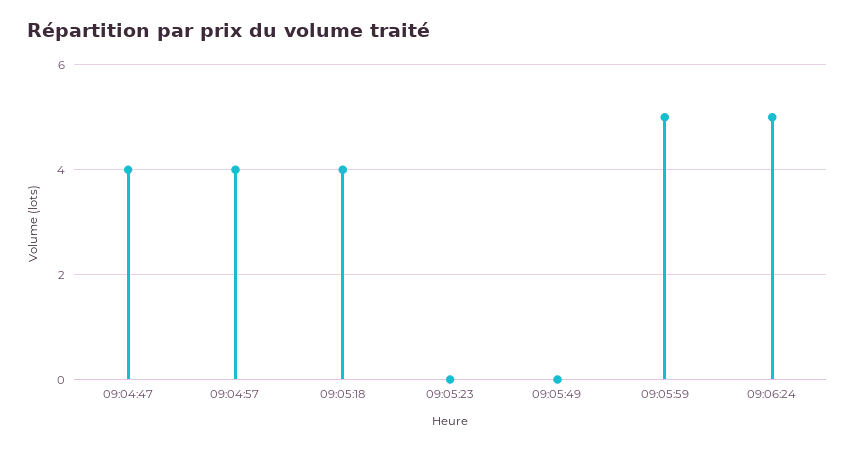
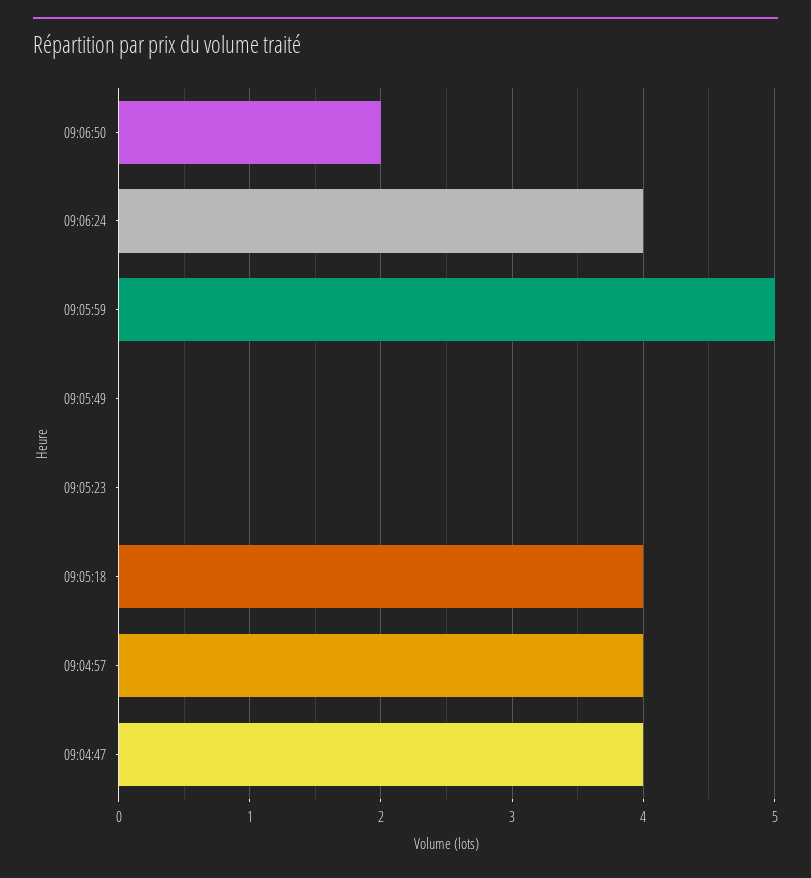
09:06:24: 5 -> 4
09:06:50: none -> 2

